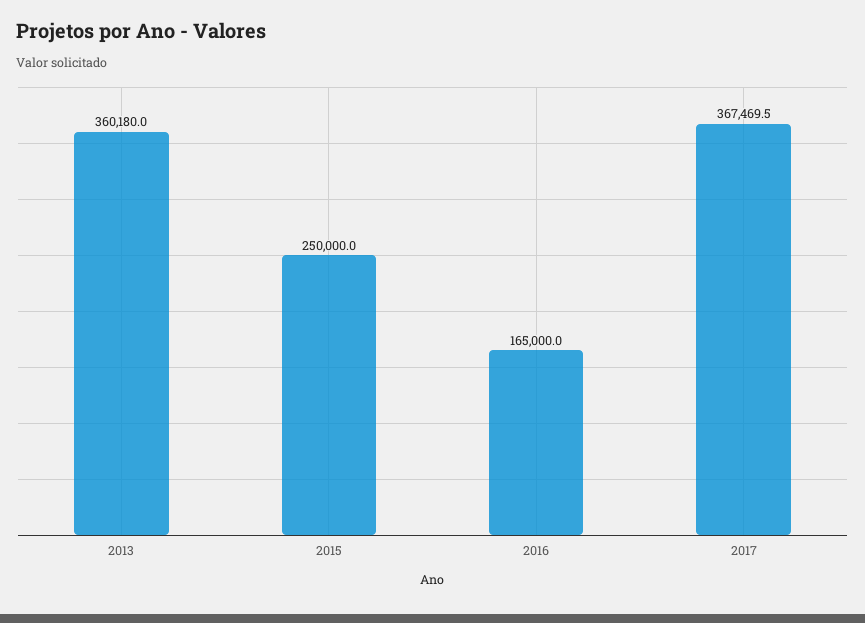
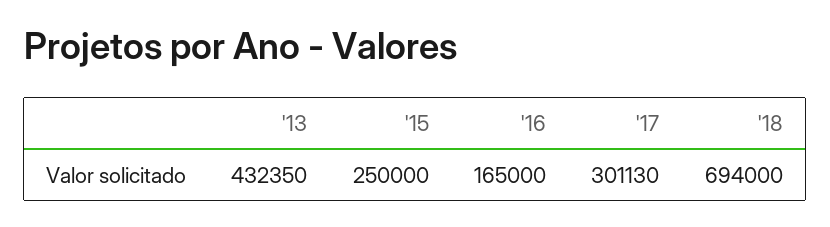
2013: 360180 -> 432350
2017: 367469.5 -> 301130
'18: none -> 694000

